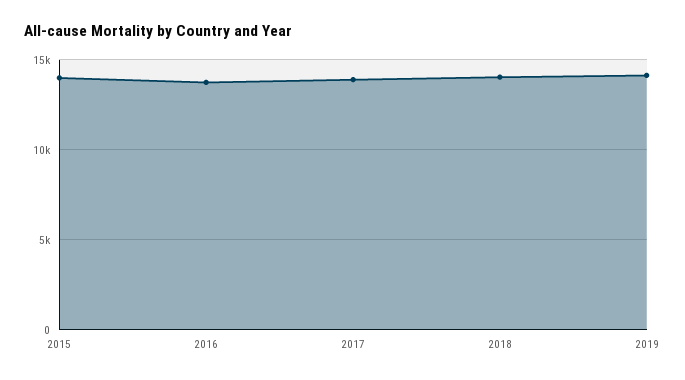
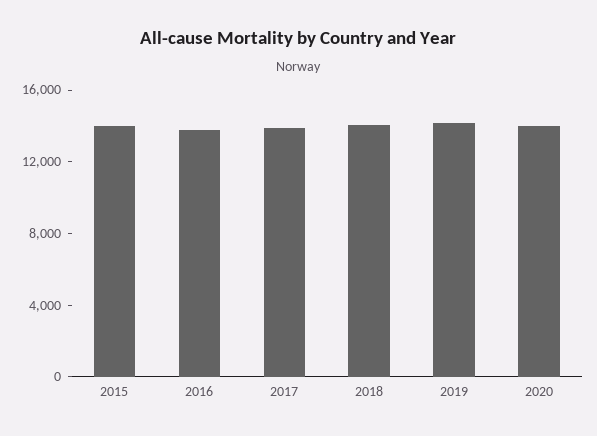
2020: none -> 14000

